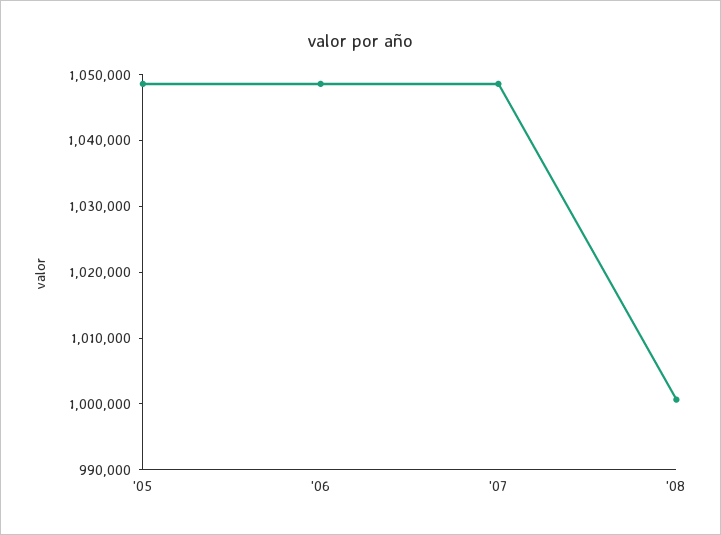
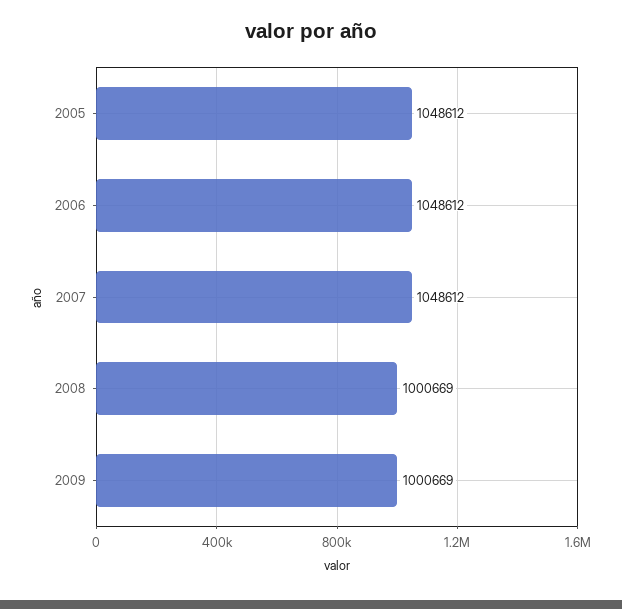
2009: none -> 1000669

